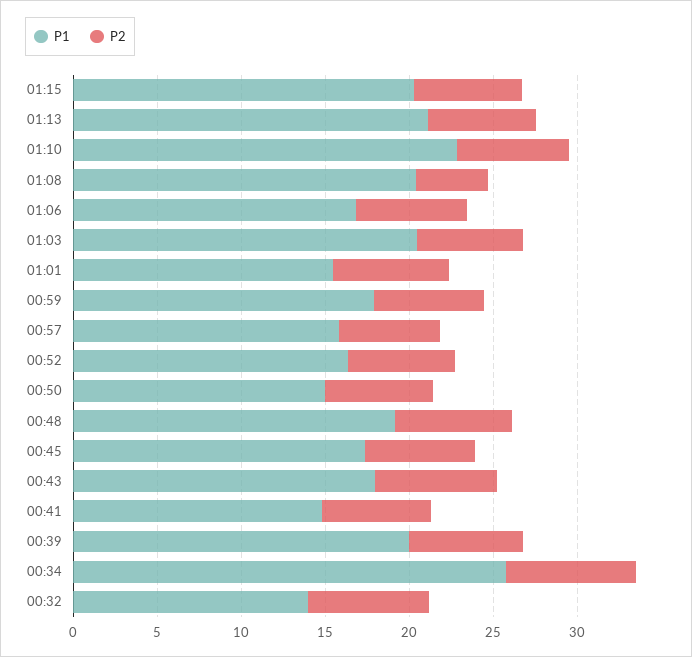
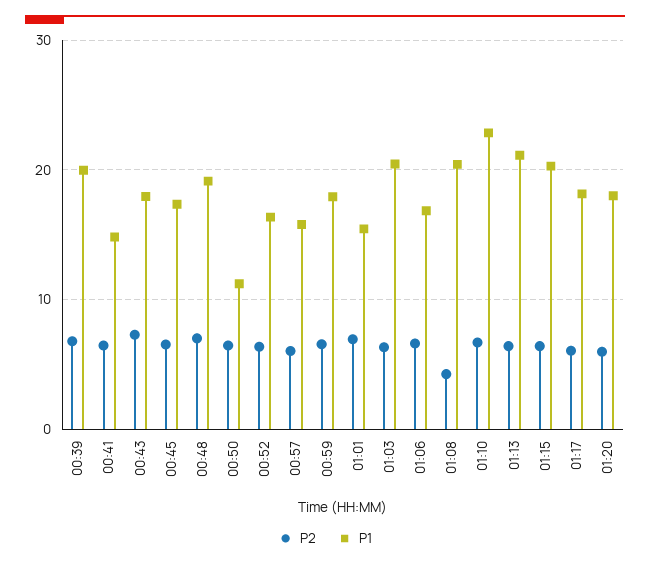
P1, 00:50: 15 -> 11
P1, 00:34: 26 -> none
P2, 00:34: 8 -> none
P1, 00:32: 14 -> none
P2, 00:32: 7 -> none
P2, 01:17: none -> 6
P1, 01:17: none -> 18
P2, 01:20: none -> 6
P1, 01:20: none -> 18

